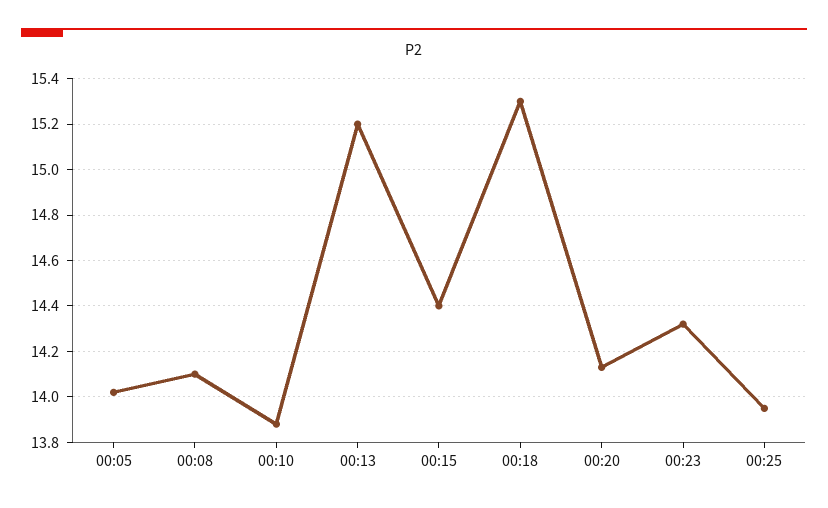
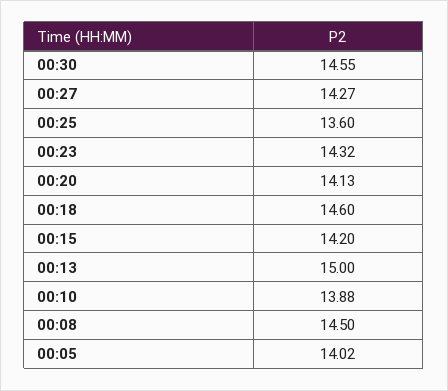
00:08: 14.1 -> 14.5
00:13: 15.2 -> 15
00:15: 14.4 -> 14.2
00:18: 15.3 -> 14.6
00:25: 13.95 -> 13.6
00:30: none -> 14.55
00:27: none -> 14.27

